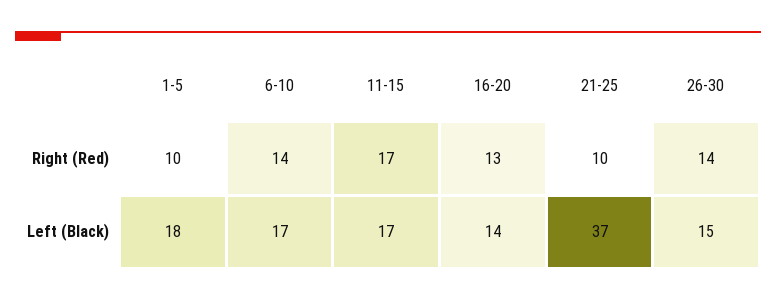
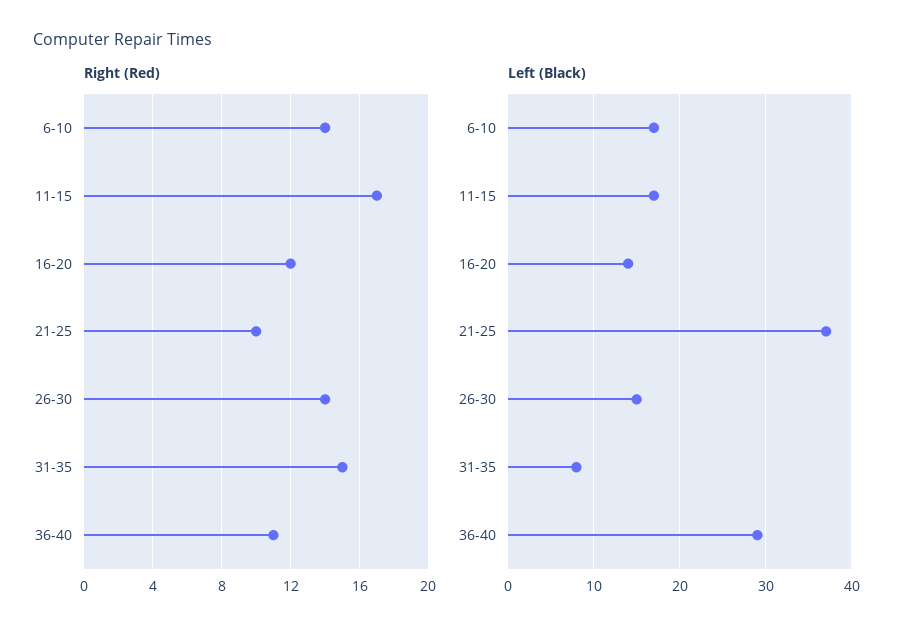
Right (Red), 1-5: 10 -> none
Right (Red), 16-20: 13 -> 12
Left (Black), 1-5: 18 -> none
Right (Red), 31-35: none -> 15
Right (Red), 36-40: none -> 11
Left (Black), 31-35: none -> 8
Left (Black), 36-40: none -> 29

